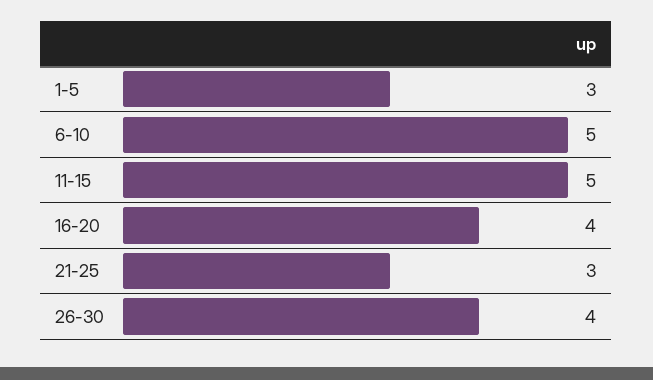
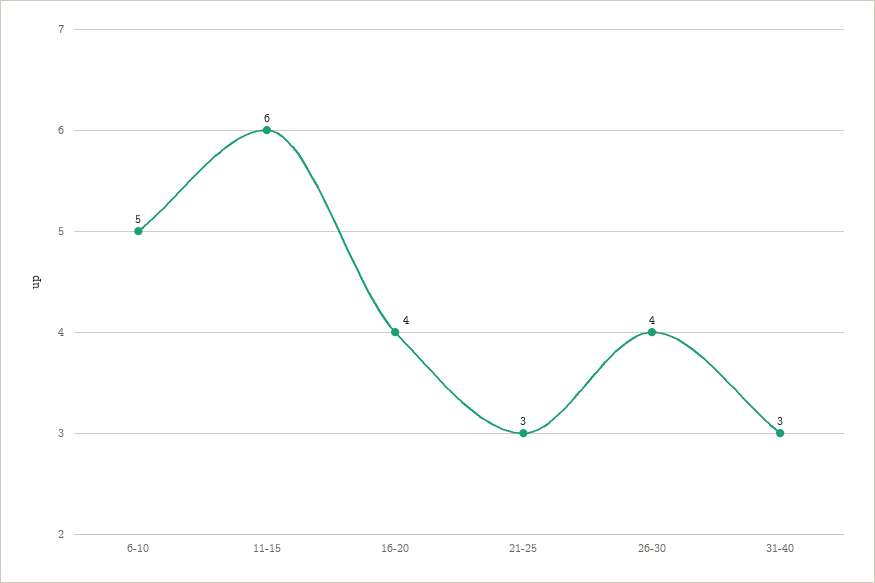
1-5: 3 -> none
11-15: 5 -> 6
31-40: none -> 3

